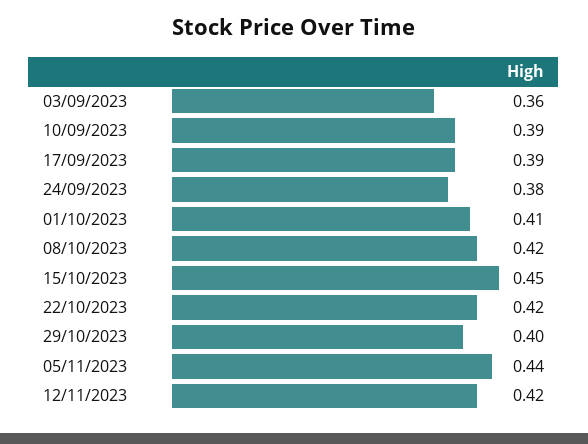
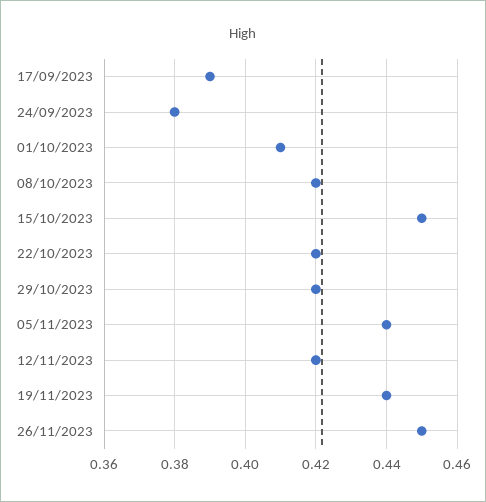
03/09/2023: 0.36 -> none
10/09/2023: 0.39 -> none
29/10/2023: 0.4 -> 0.42
19/11/2023: none -> 0.44
26/11/2023: none -> 0.45

